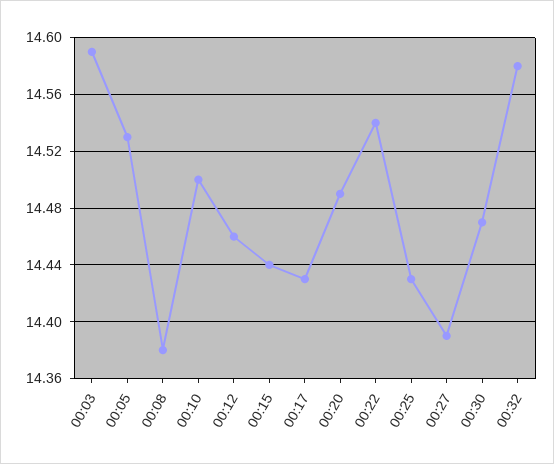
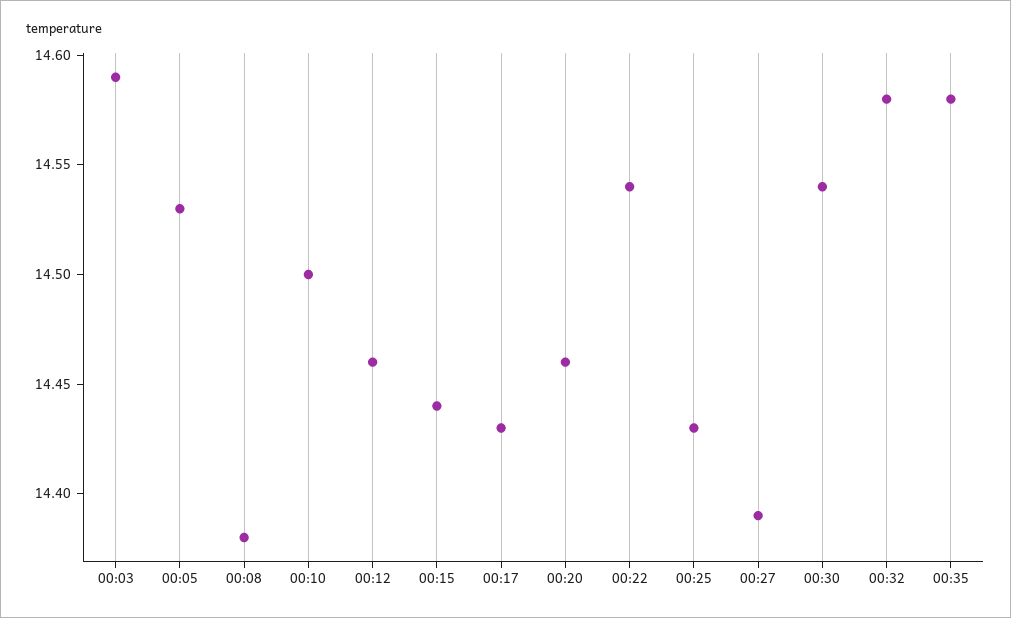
00:20: 14.49 -> 14.46
00:30: 14.47 -> 14.54
00:35: none -> 14.58

